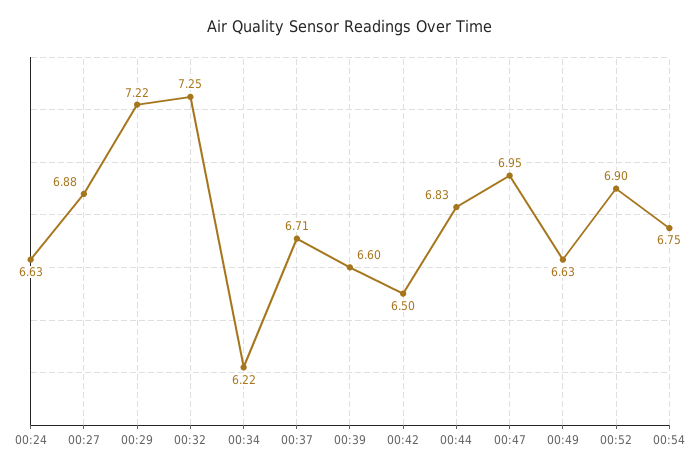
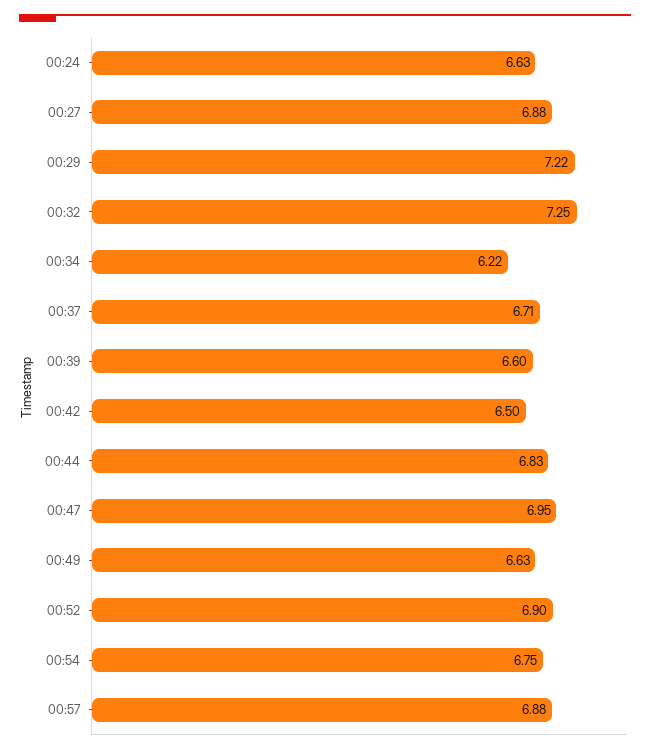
00:57: none -> 6.88

